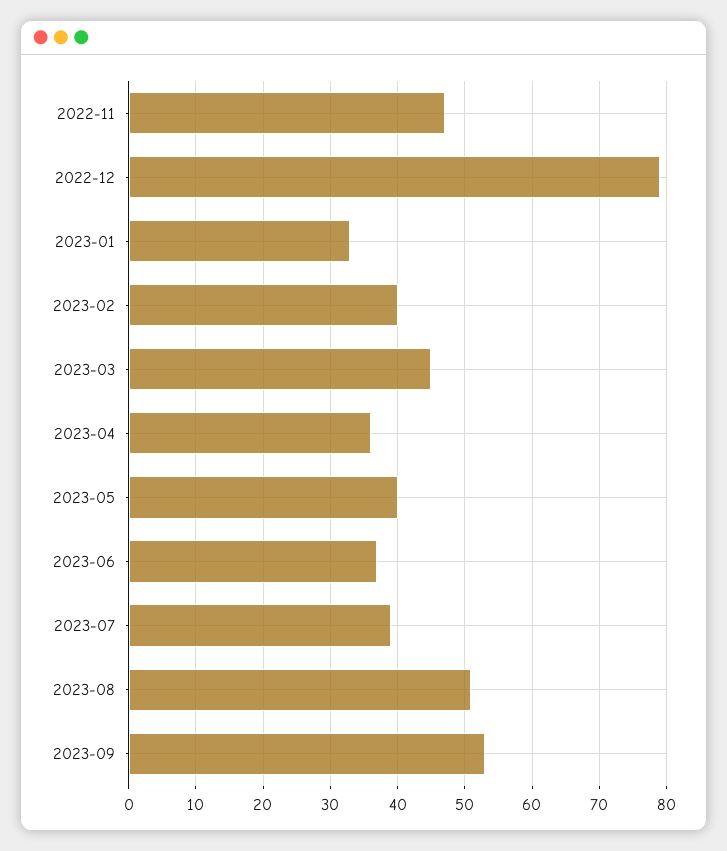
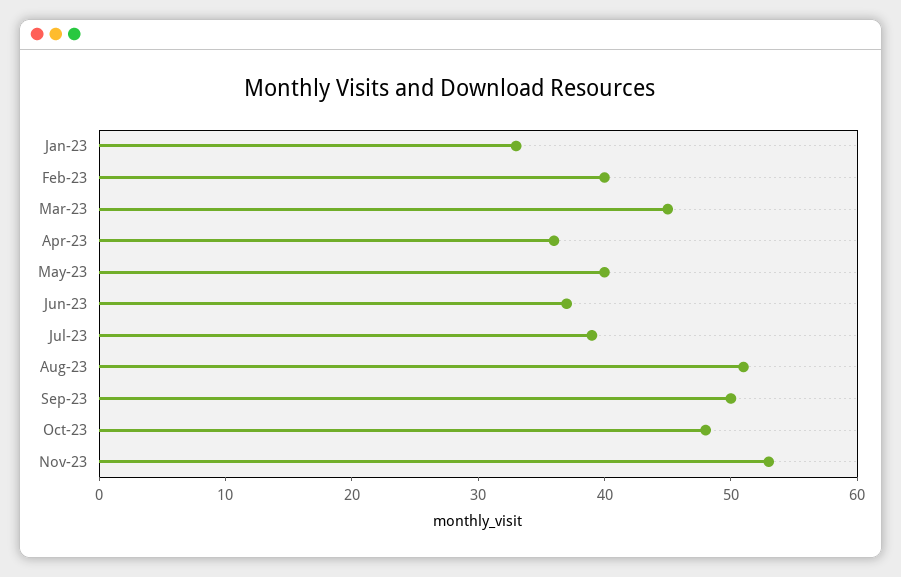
2022-11: 47 -> none
2022-12: 79 -> none
2023-09: 53 -> 50
Oct-23: none -> 48
Nov-23: none -> 53

